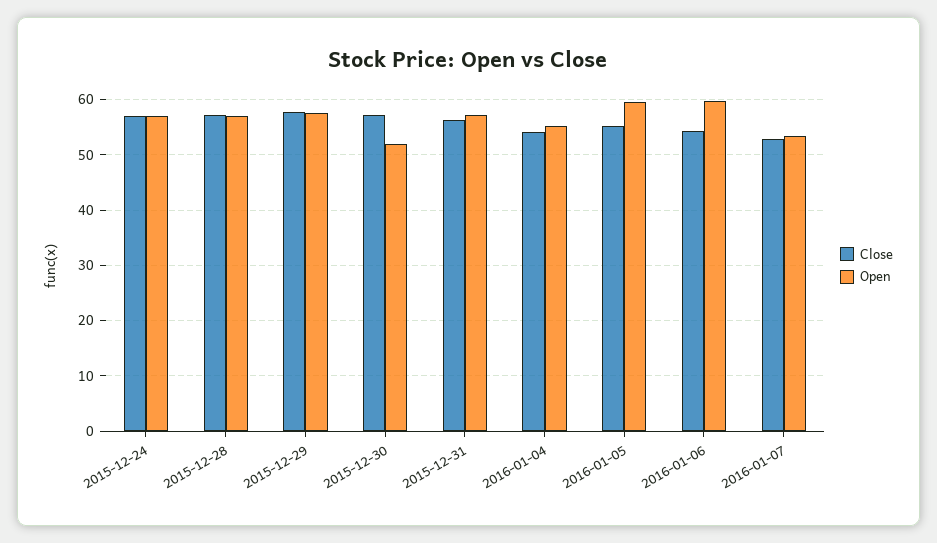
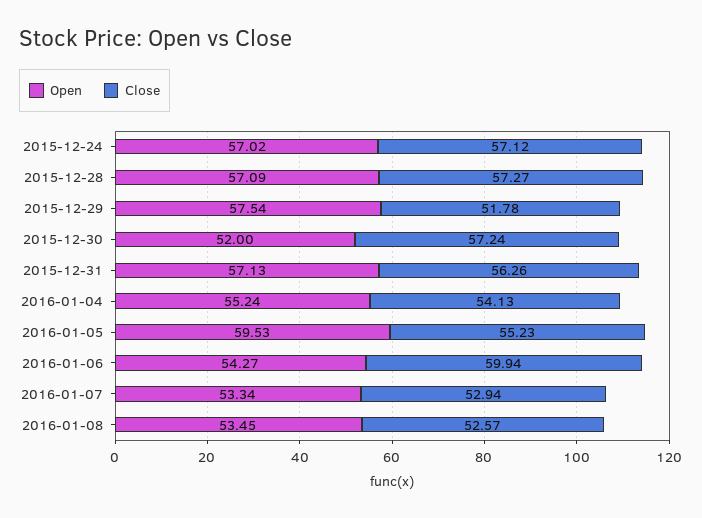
Close, 2015-12-29: 58 -> 51.78
Close, 2016-01-06: 54 -> 59.94
Open, 2016-01-06: 60 -> 54.27
Open, 2016-01-08: none -> 53.45
Close, 2016-01-08: none -> 52.57

